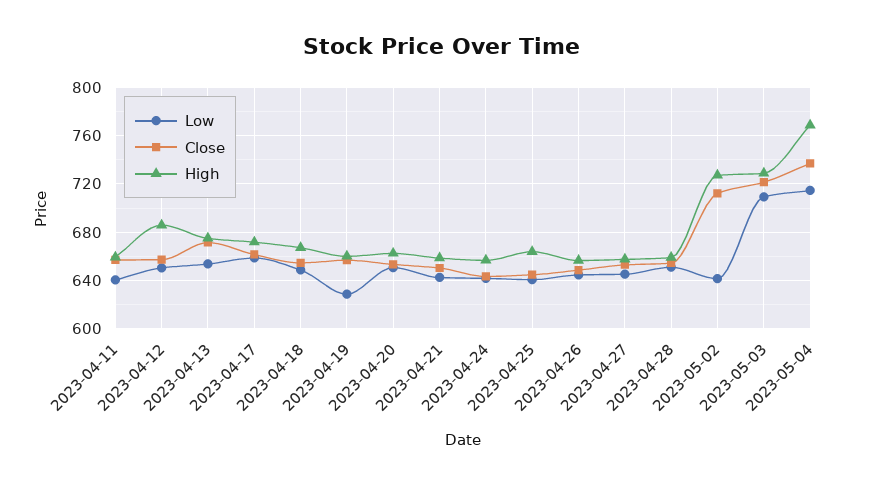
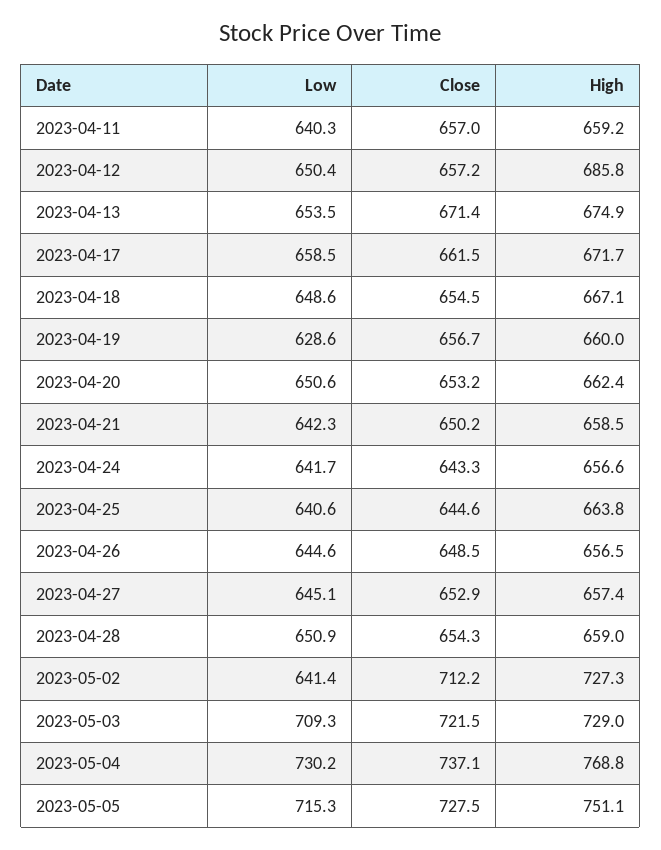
Low, 2023-05-04: 715 -> 730.2
Low, 2023-05-05: none -> 715.3
Close, 2023-05-05: none -> 727.5
High, 2023-05-05: none -> 751.1

